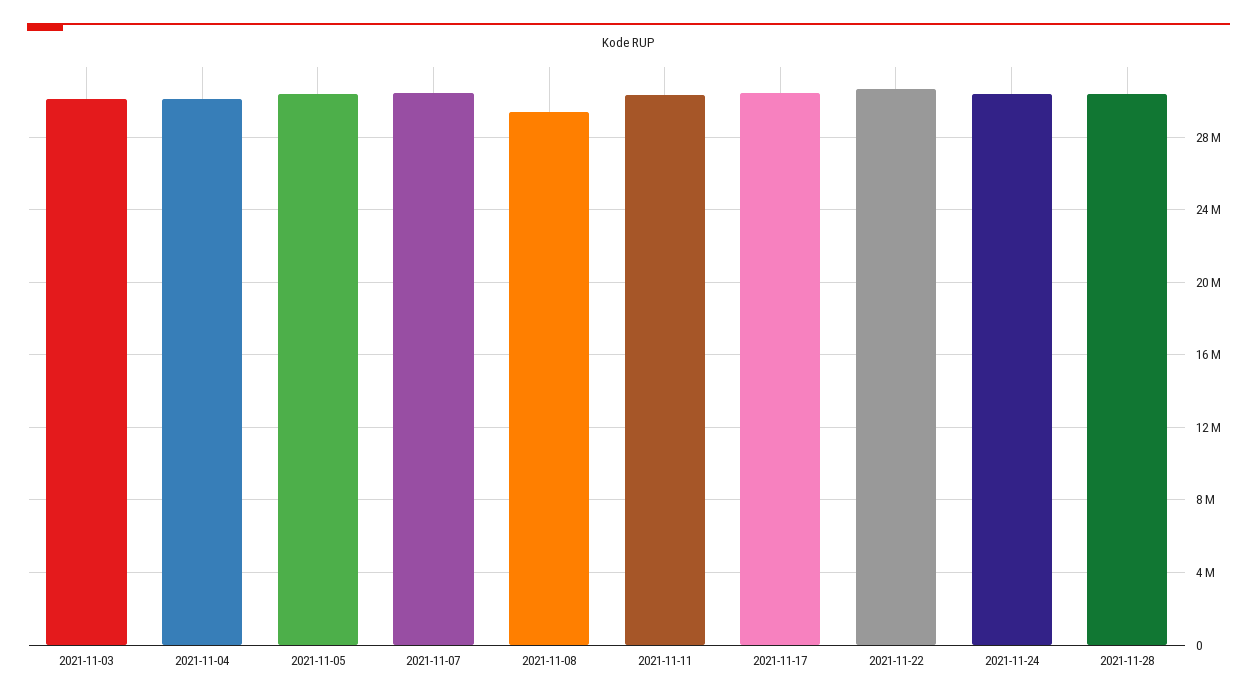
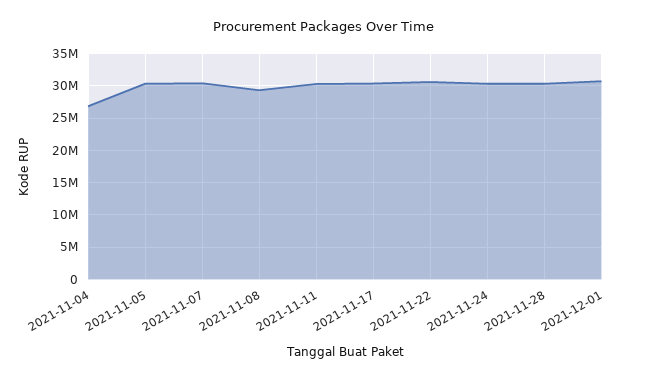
2021-11-03: 30000000 -> none
2021-11-04: 30000000 -> 27000000
2021-12-01: none -> 31000000

